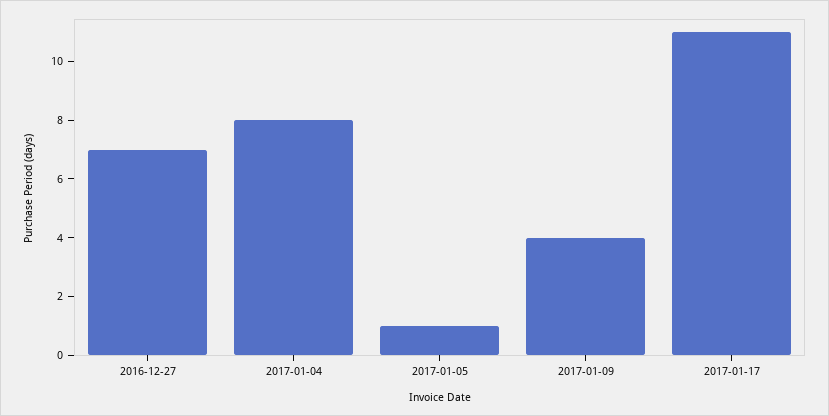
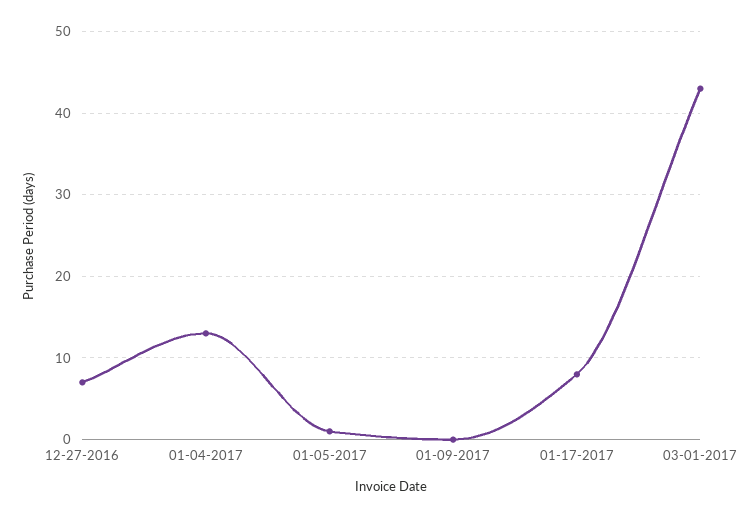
2017-01-04: 8 -> 13
2017-01-09: 4 -> 0
2017-01-17: 11 -> 8
03-01-2017: none -> 43

